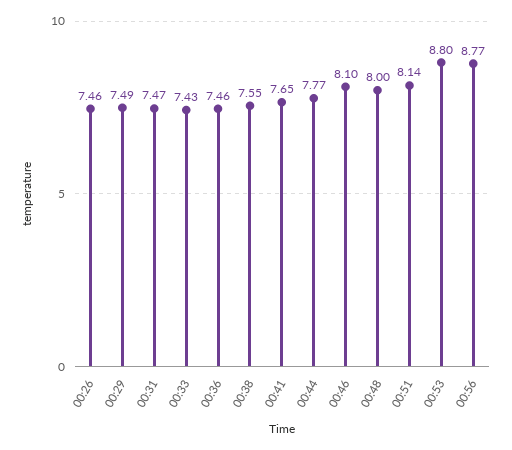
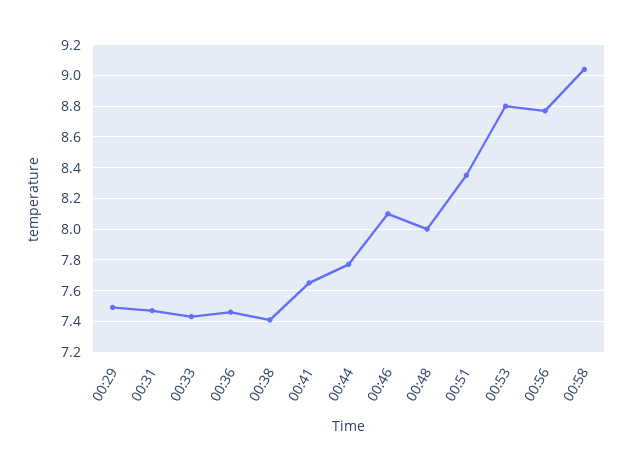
00:26: 7.46 -> none
00:38: 7.55 -> 7.4
00:51: 8.14 -> 8.35
00:58: none -> 9.05

